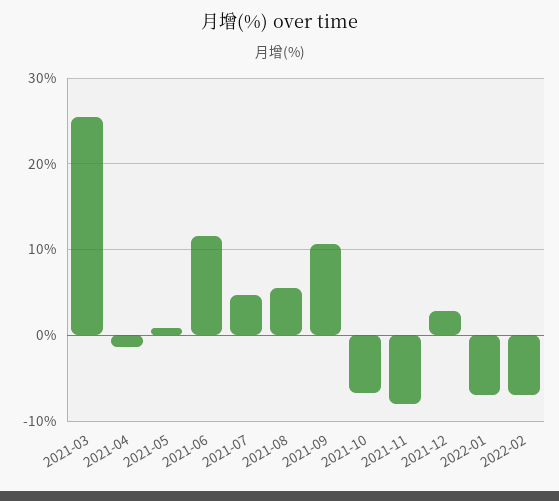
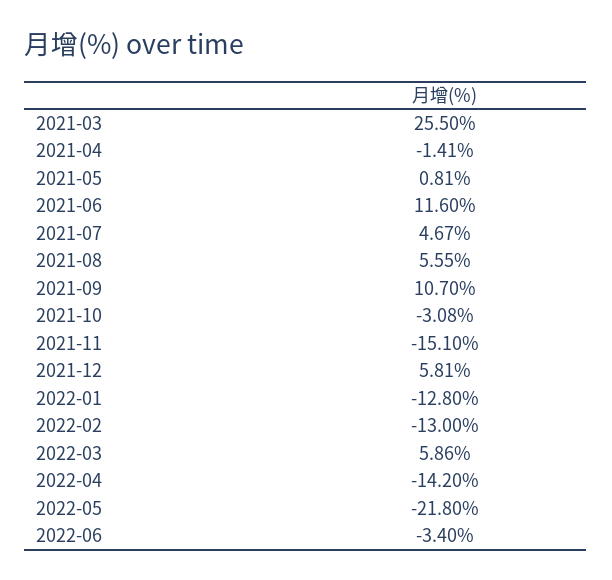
2021-10: -7 -> -3.08
2021-11: -8 -> -15.1
2021-12: 3 -> 5.81
2022-01: -7 -> -12.8
2022-02: -7 -> -13
2022-03: none -> 5.86
2022-04: none -> -14.2
2022-05: none -> -21.8
2022-06: none -> -3.4

